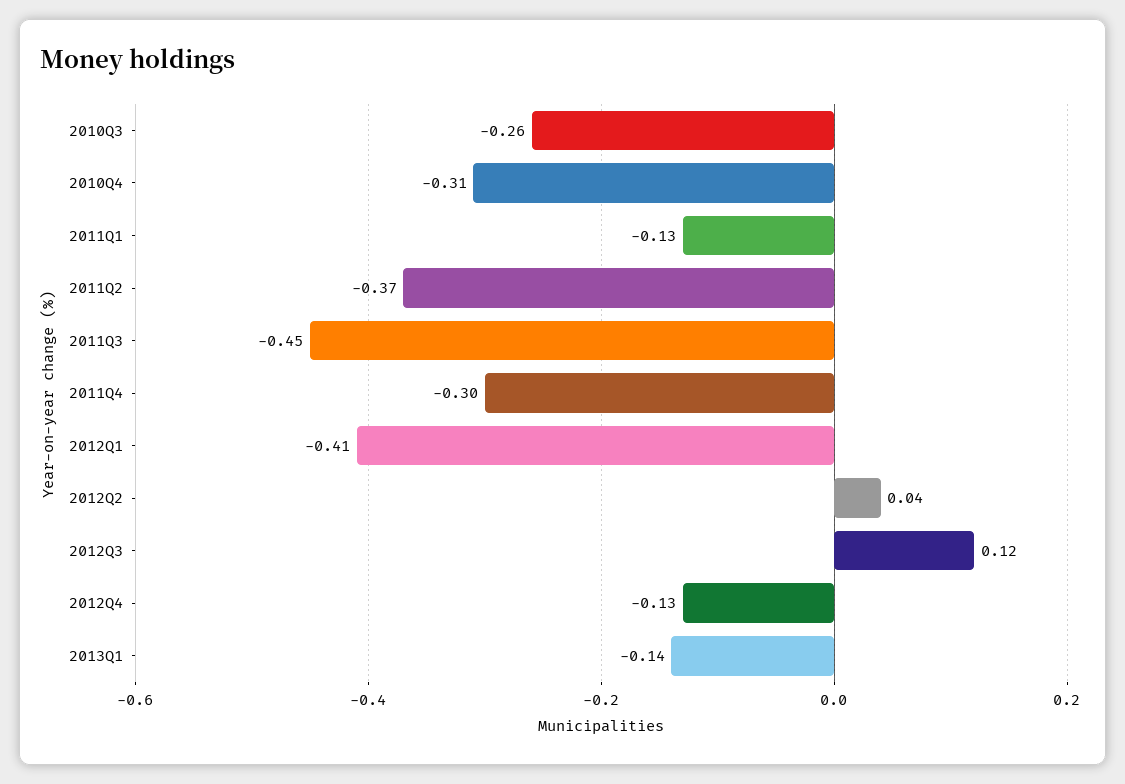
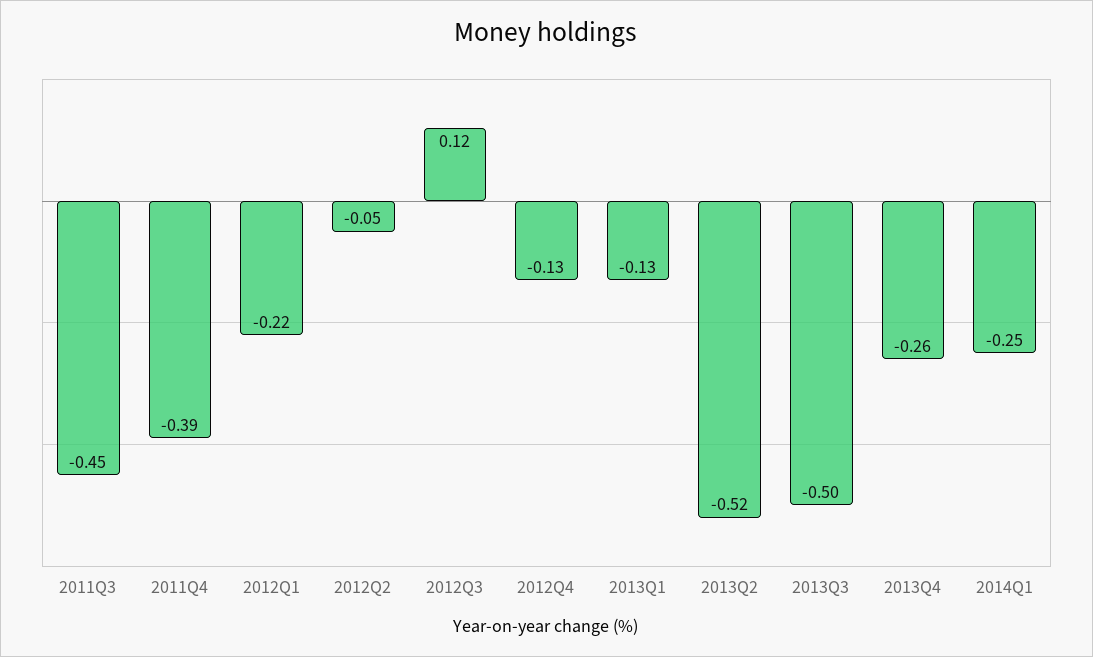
2010Q3: -0.26 -> none
2010Q4: -0.31 -> none
2011Q1: -0.13 -> none
2011Q2: -0.37 -> none
2011Q4: -0.3 -> -0.39
2012Q1: -0.41 -> -0.22
2012Q2: 0.04 -> -0.05
2013Q1: -0.14 -> -0.13
2013Q2: none -> -0.52
2013Q3: none -> -0.5
2013Q4: none -> -0.26
2014Q1: none -> -0.25

